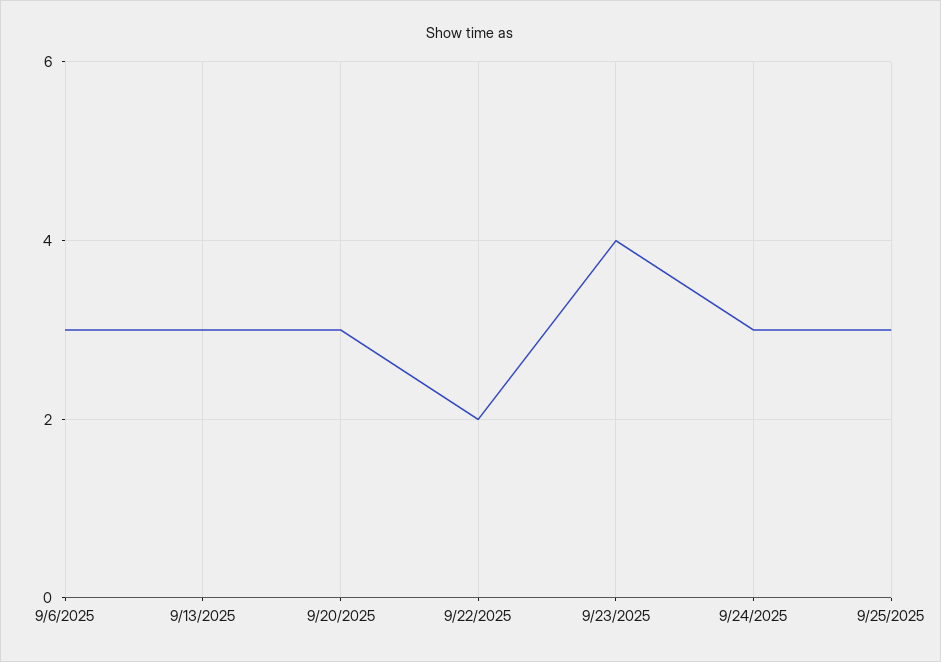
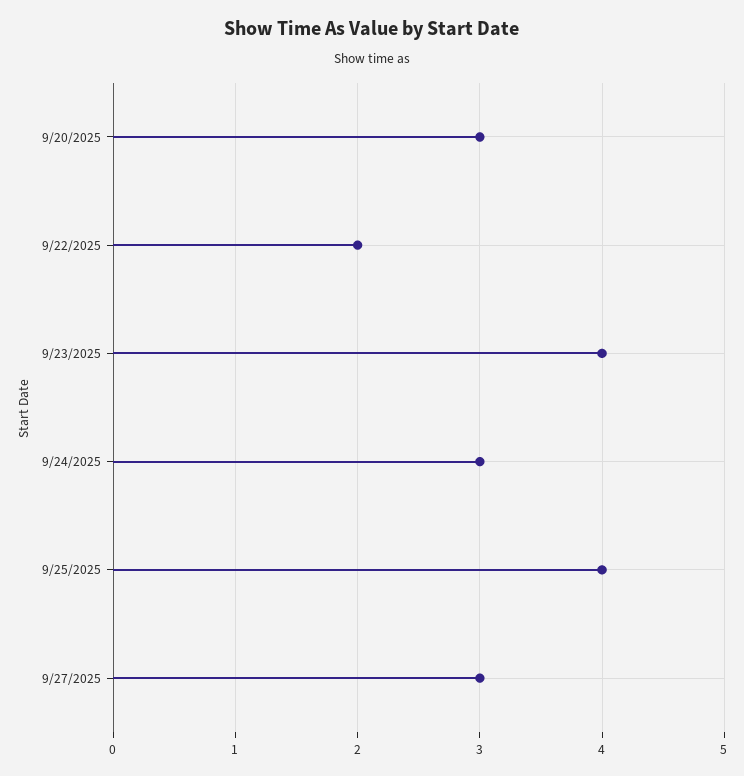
9/6/2025: 3 -> none
9/13/2025: 3 -> none
9/25/2025: 3 -> 4
9/27/2025: none -> 3

